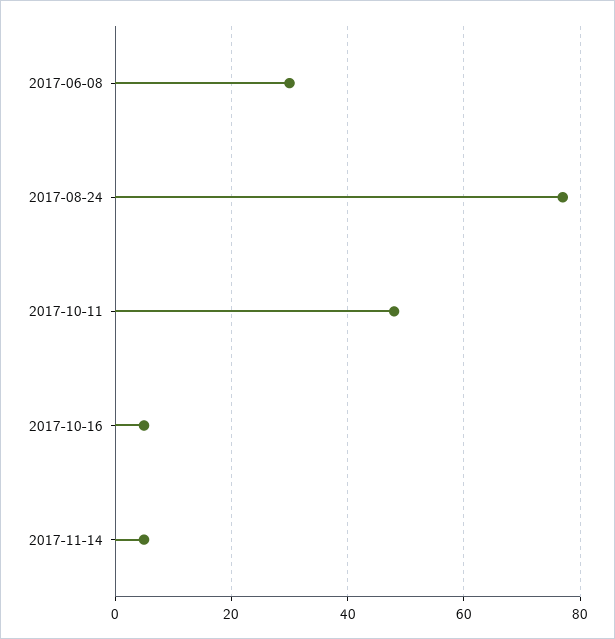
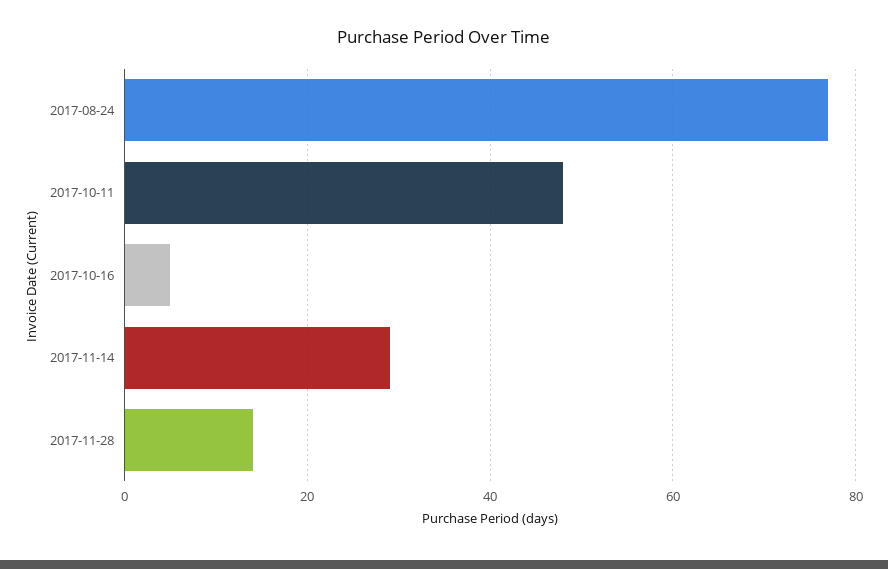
2017-06-08: 30 -> none
2017-11-14: 5 -> 30
2017-11-28: none -> 15

